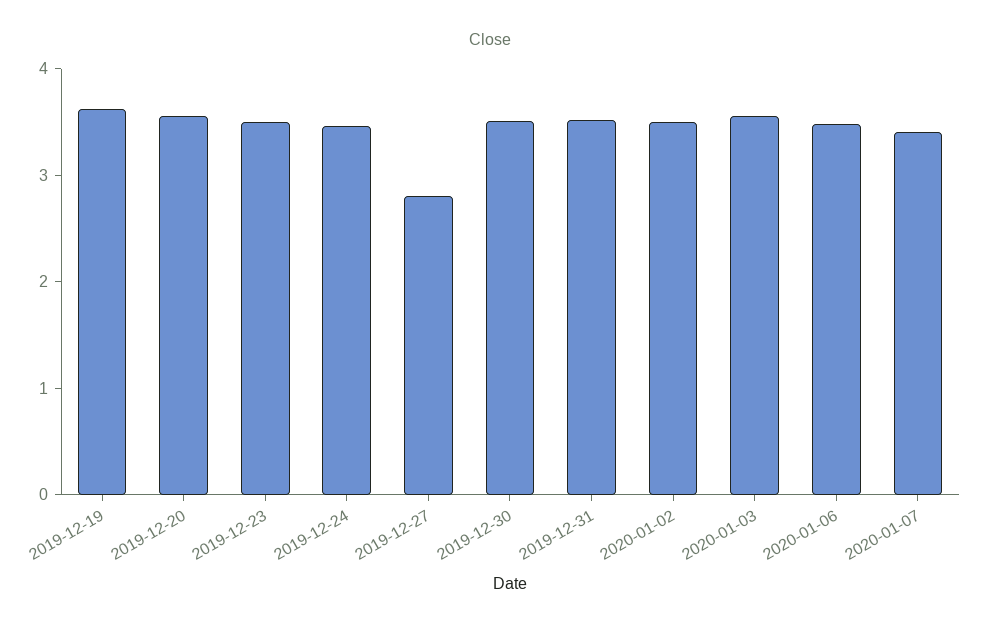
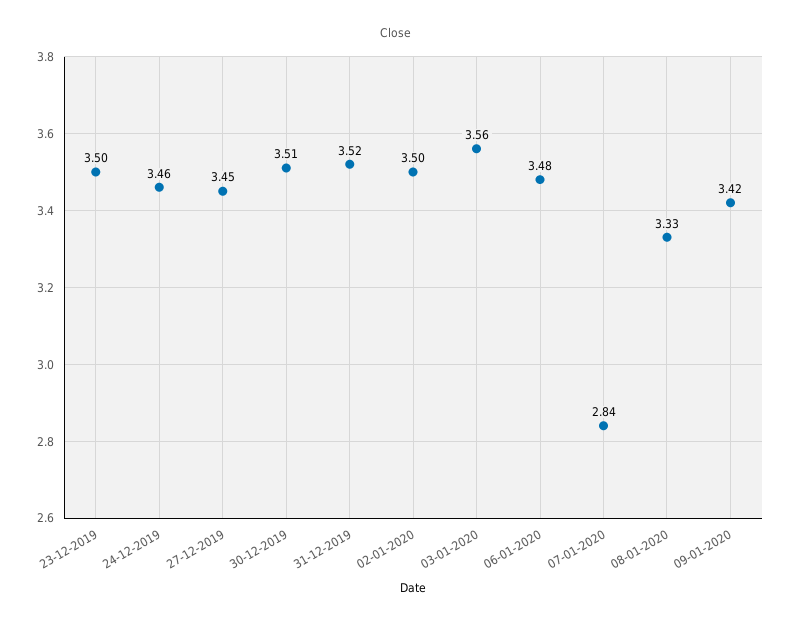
2019-12-19: 3.6 -> none
2019-12-20: 3.6 -> none
2019-12-27: 2.8 -> 3.45
2020-01-07: 3.4 -> 2.84
08-01-2020: none -> 3.33
09-01-2020: none -> 3.42

